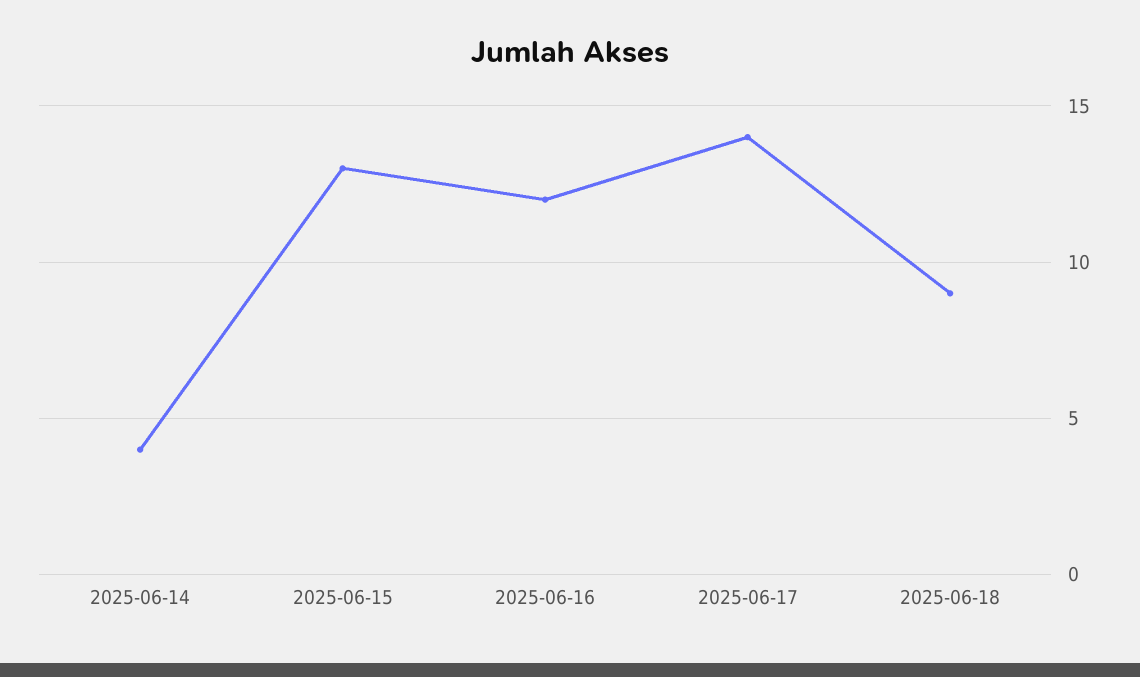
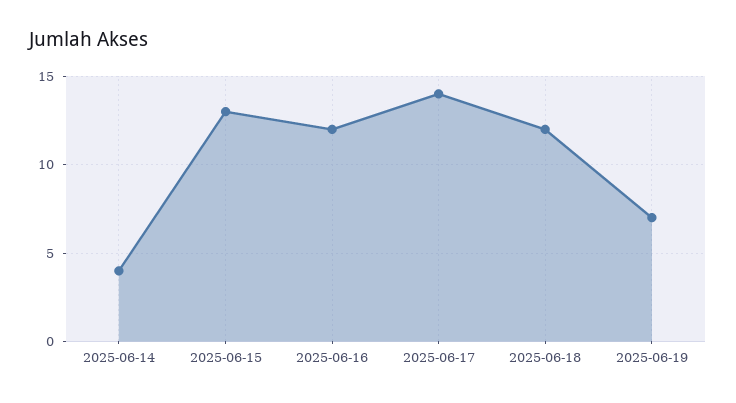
2025-06-18: 9 -> 12
2025-06-19: none -> 7

